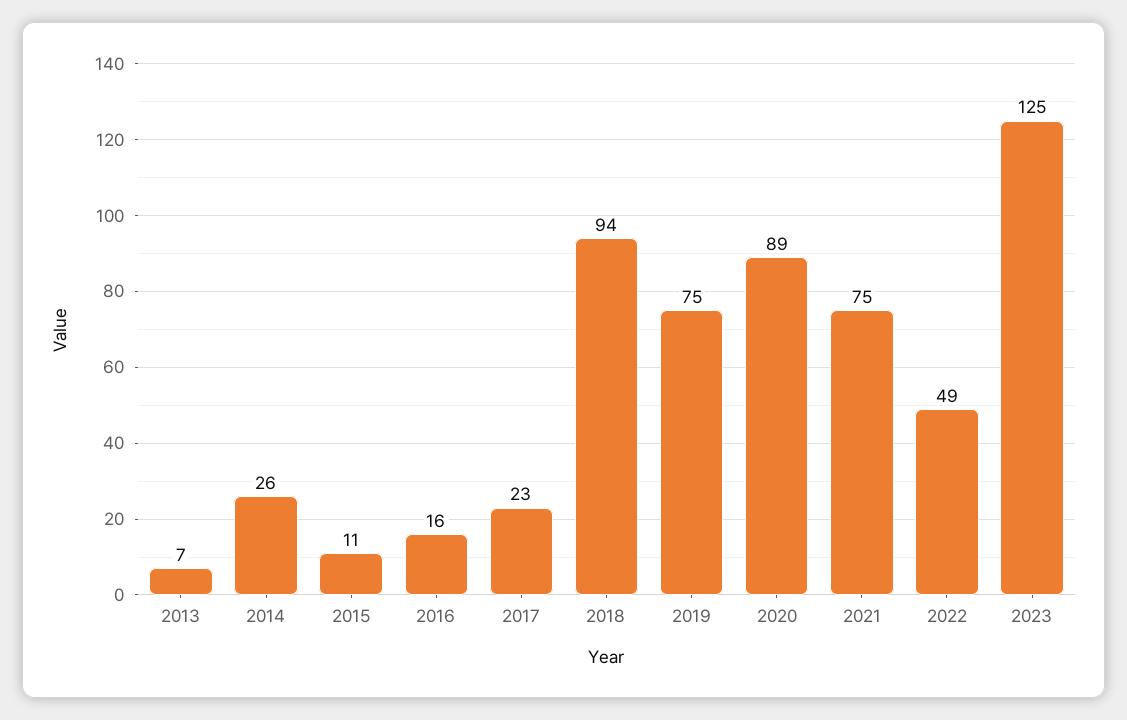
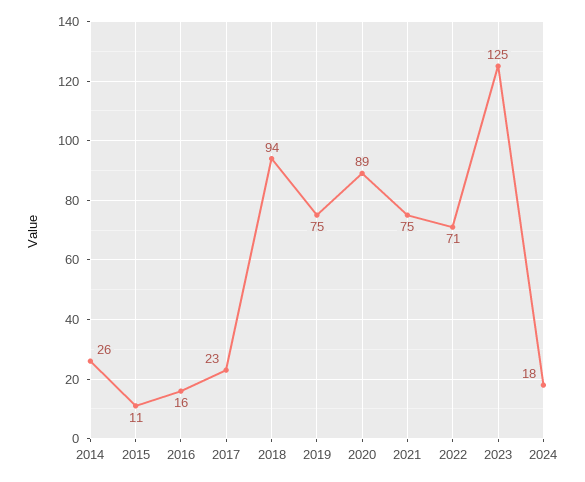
2013: 7 -> none
2022: 49 -> 71
2024: none -> 18

